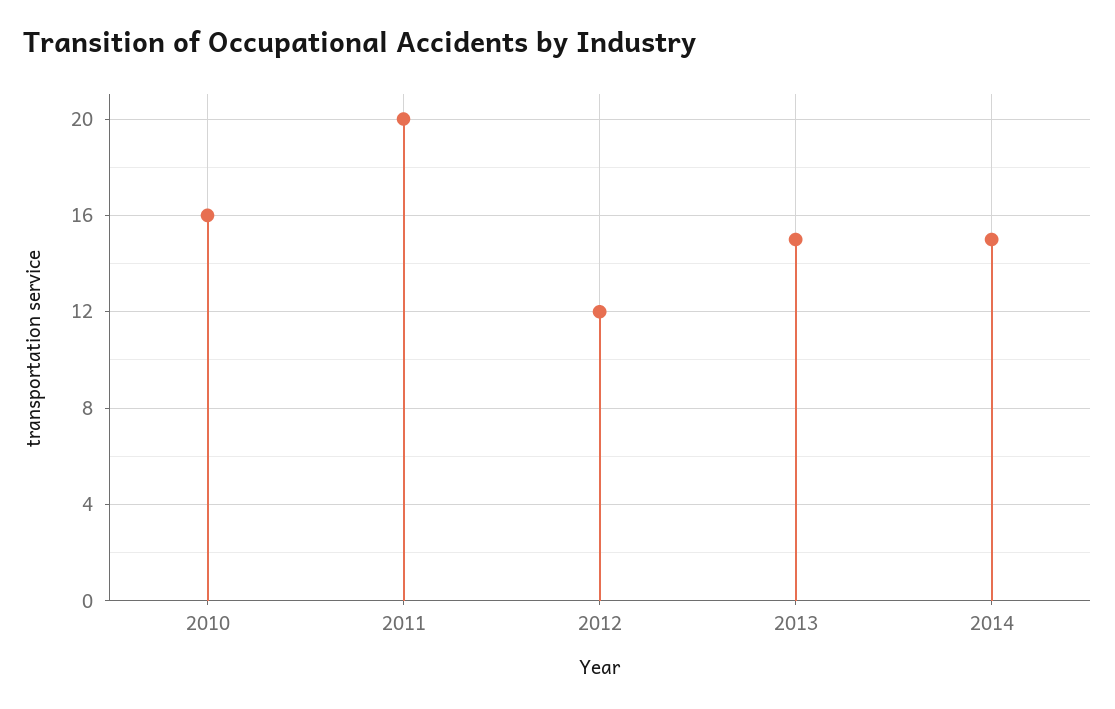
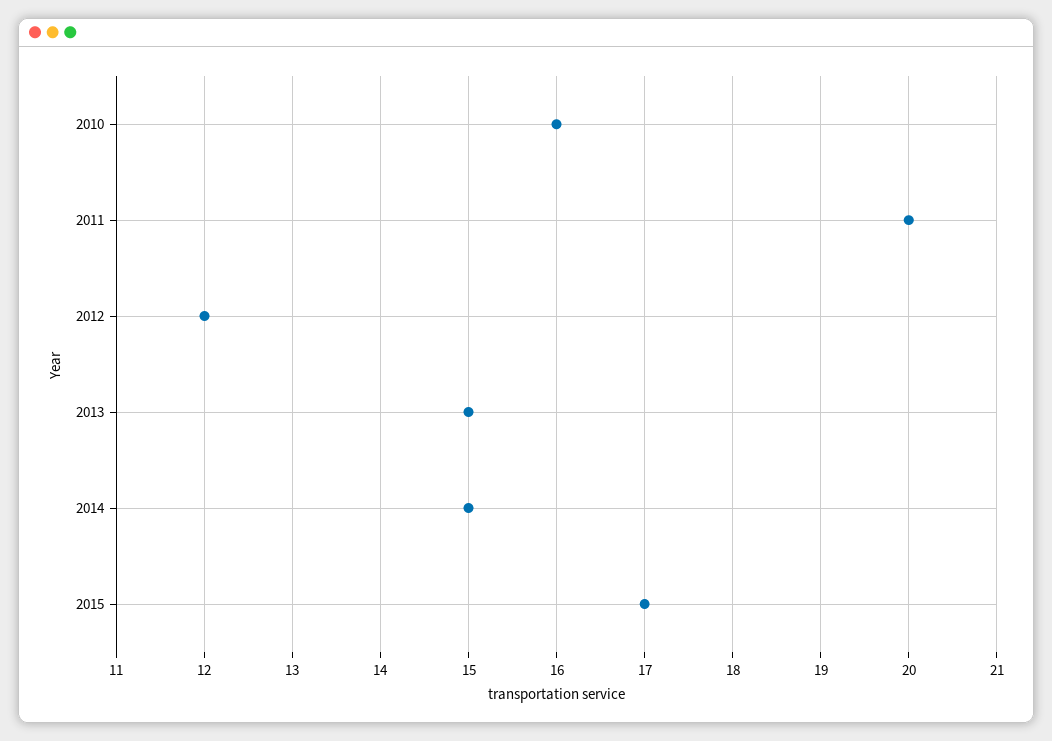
2015: none -> 17

